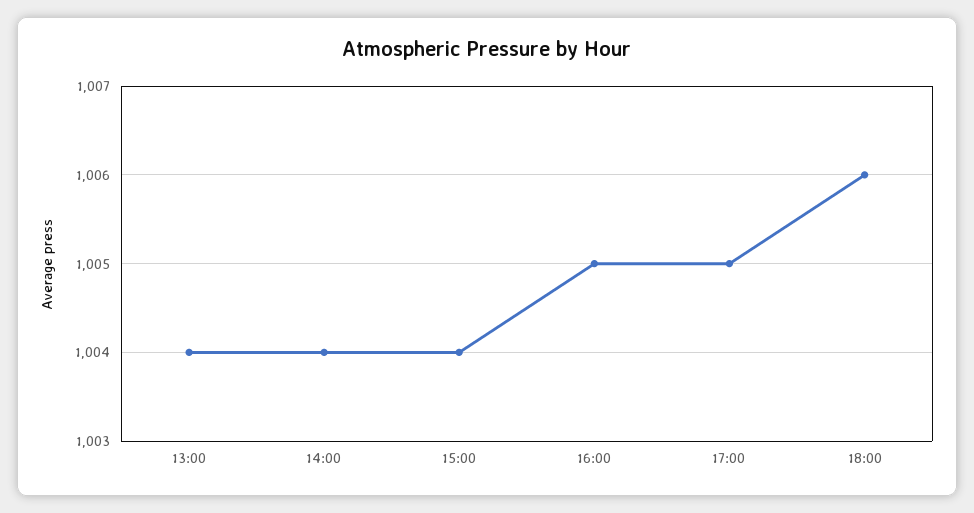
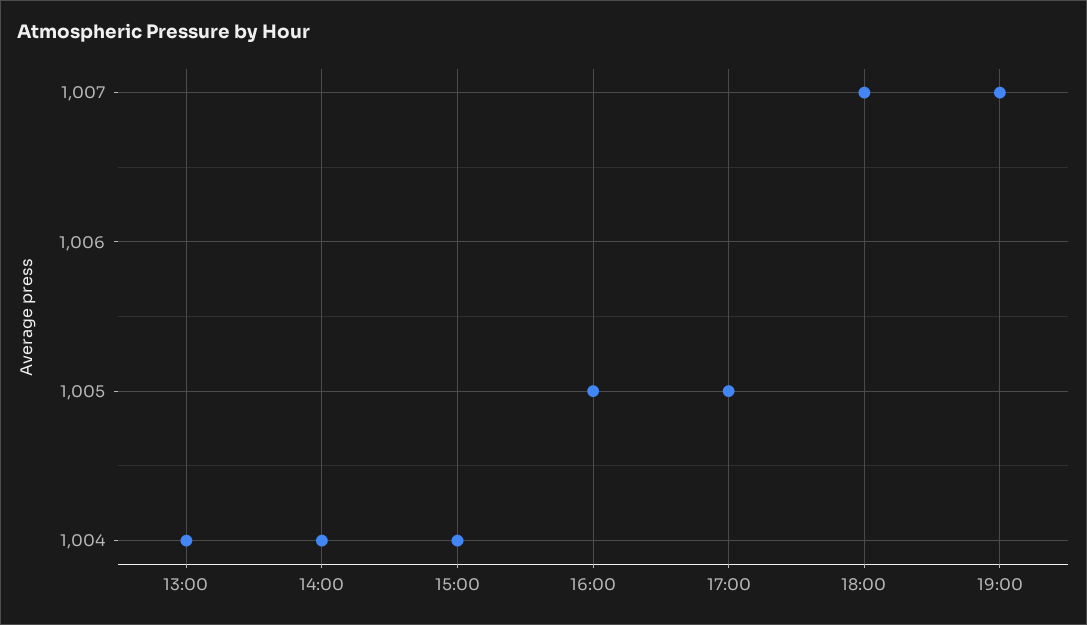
18:00: 1006 -> 1007
19:00: none -> 1007

